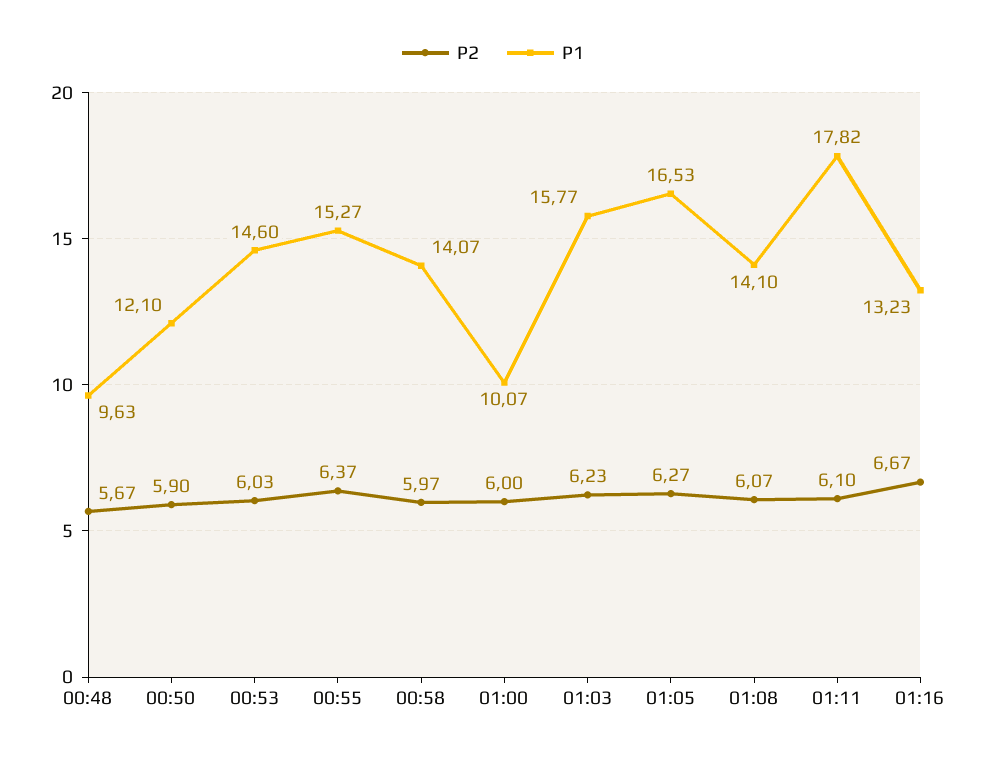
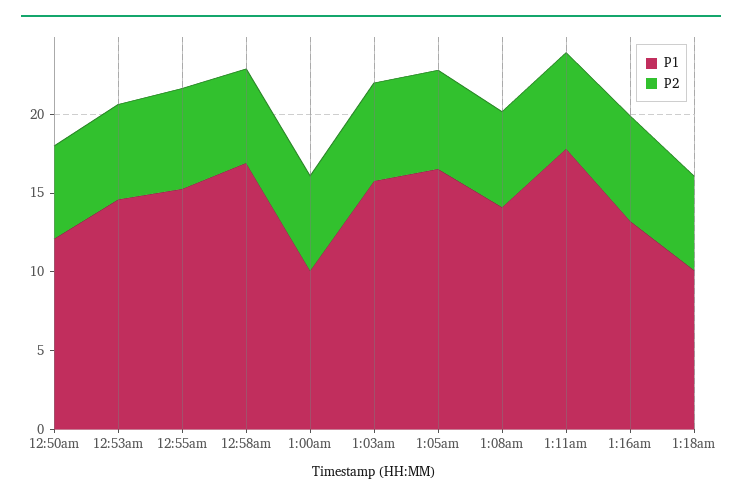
P2, 00:48: 5.67 -> none
P1, 00:48: 9.63 -> none
P1, 00:58: 14.07 -> 17
P1, 1:18am: none -> 10
P2, 1:18am: none -> 6

